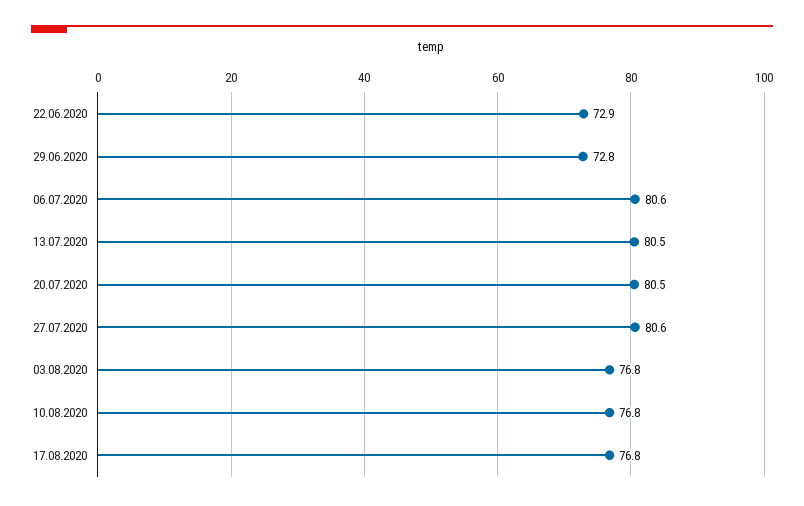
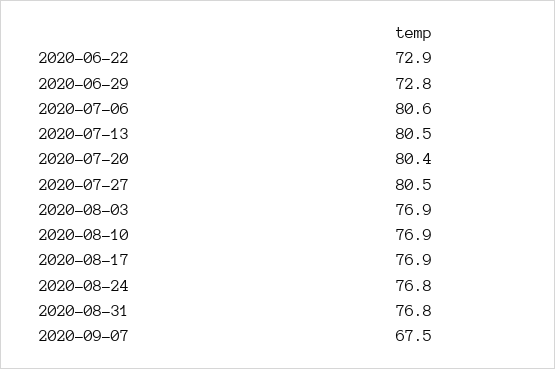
20.07.2020: 80.5 -> 80.4
27.07.2020: 80.6 -> 80.5
03.08.2020: 76.8 -> 76.9
10.08.2020: 76.8 -> 76.9
17.08.2020: 76.8 -> 76.9
2020-08-24: none -> 76.8
2020-08-31: none -> 76.8
2020-09-07: none -> 67.5

